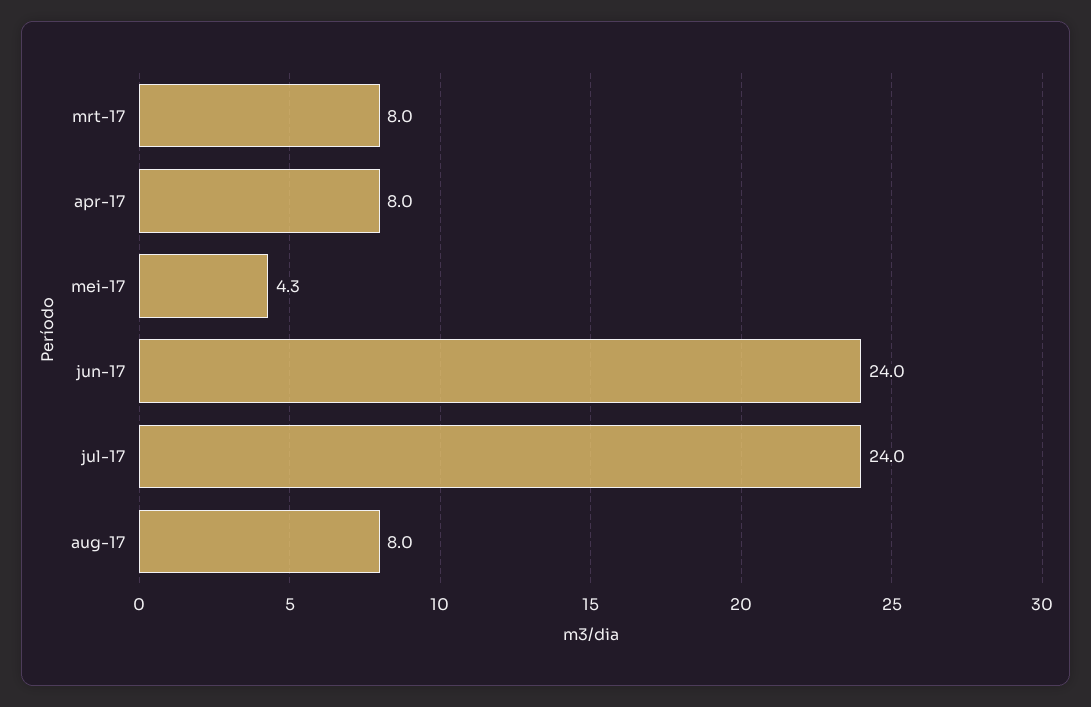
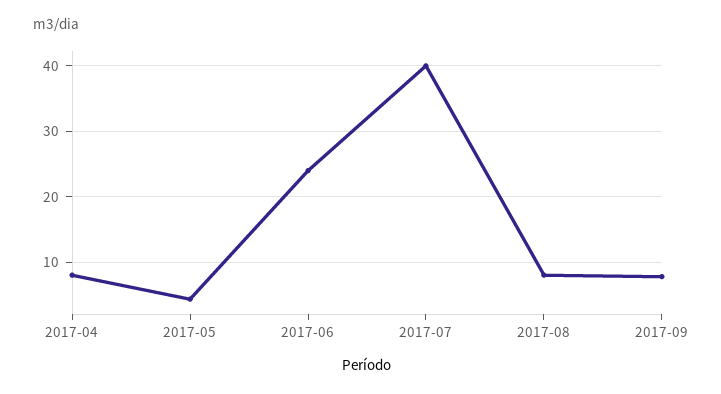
mrt-17: 8 -> none
jul-17: 24 -> 40
2017-09: none -> 8

